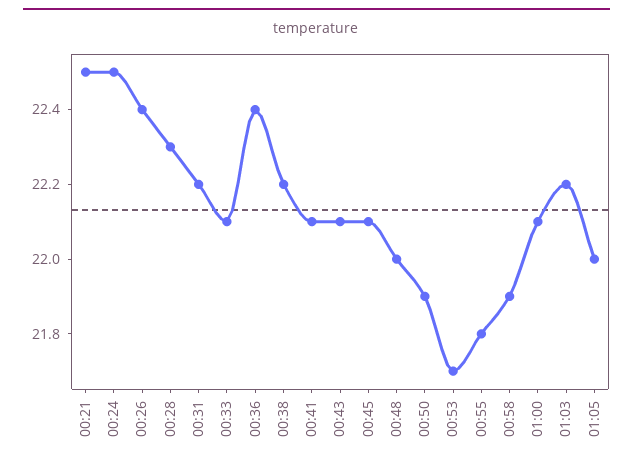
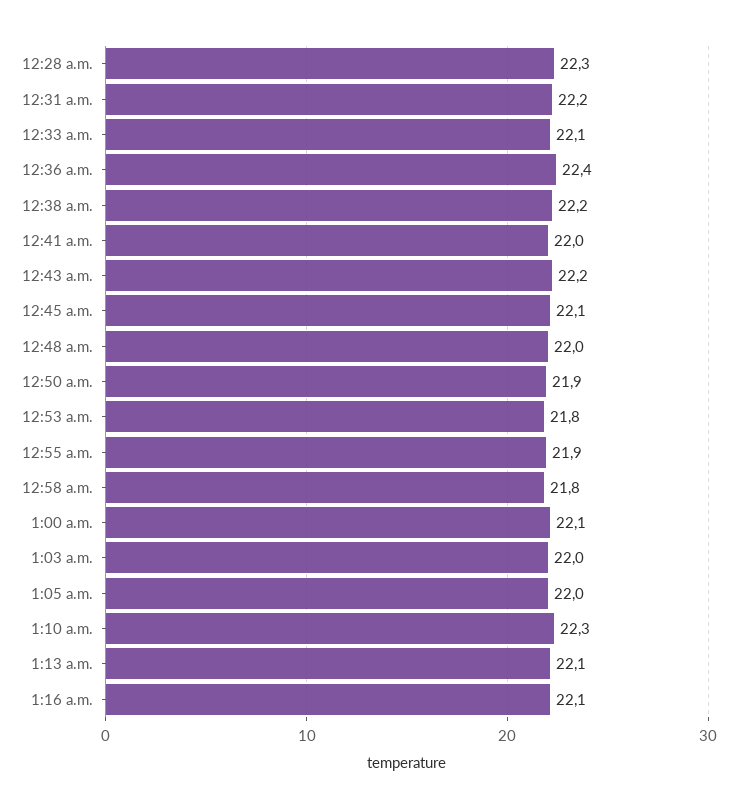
00:21: 22.5 -> none
00:24: 22.5 -> none
00:26: 22.4 -> none
00:41: 22.1 -> 22
00:43: 22.1 -> 22.2
00:53: 21.7 -> 21.8
00:55: 21.8 -> 21.9
00:58: 21.9 -> 21.8
01:03: 22.2 -> 22
1:10 a.m.: none -> 22.3
1:13 a.m.: none -> 22.1
1:16 a.m.: none -> 22.1

